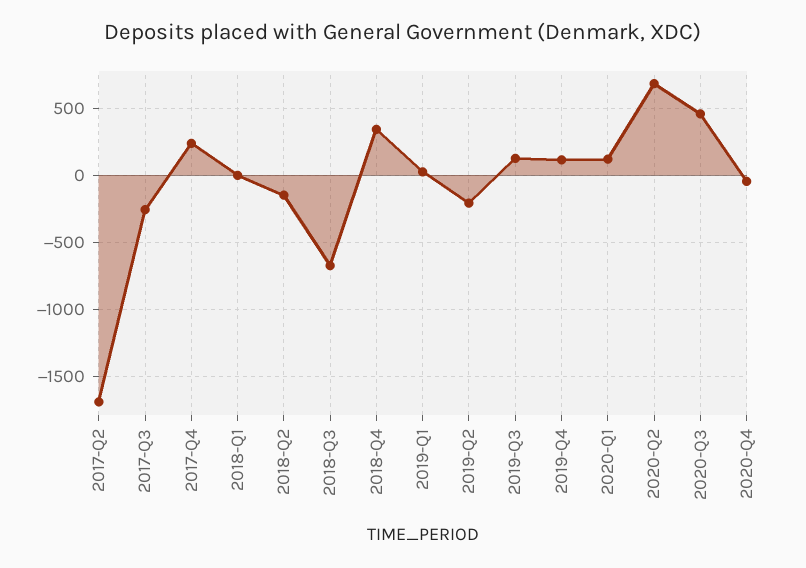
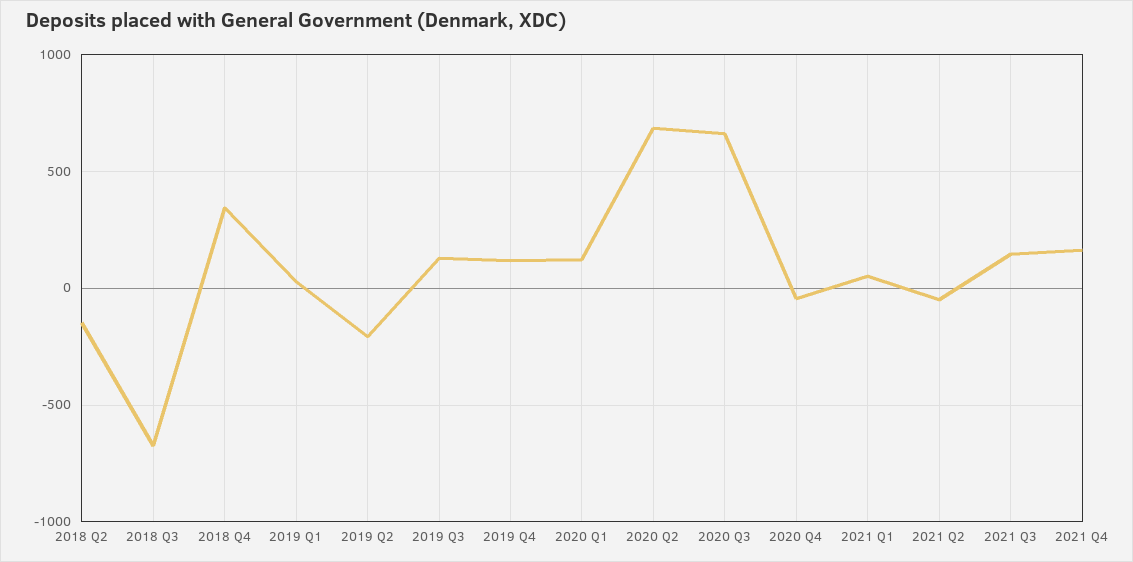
2017-Q2: -1700 -> none
2017-Q3: -250 -> none
2017-Q4: 250 -> none
2018-Q1: 0 -> none
2020-Q3: 450 -> 650
2021 Q1: none -> 50
2021 Q2: none -> -50
2021 Q3: none -> 150
2021 Q4: none -> 150

